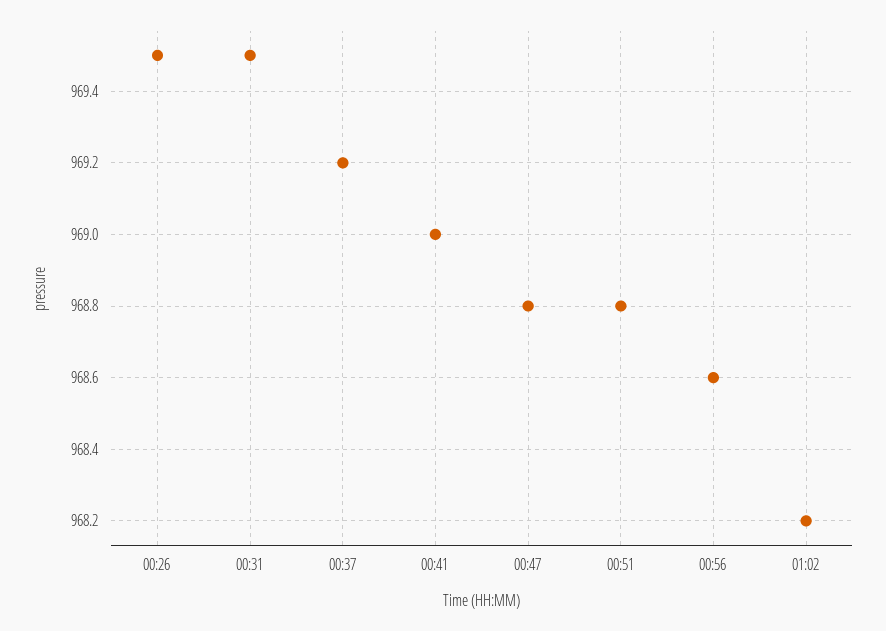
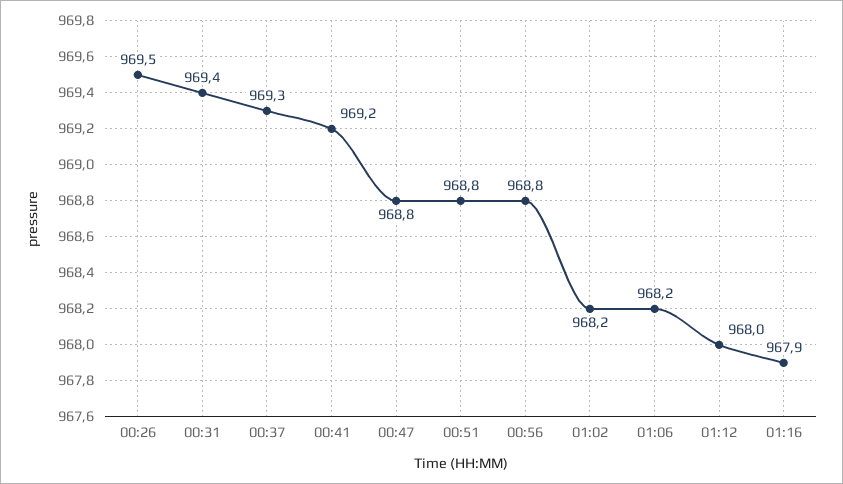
00:31: 969.5 -> 969.4
00:37: 969.2 -> 969.3
00:41: 969 -> 969.2
00:56: 968.6 -> 968.8
01:06: none -> 968.2
01:12: none -> 968
01:16: none -> 967.9

